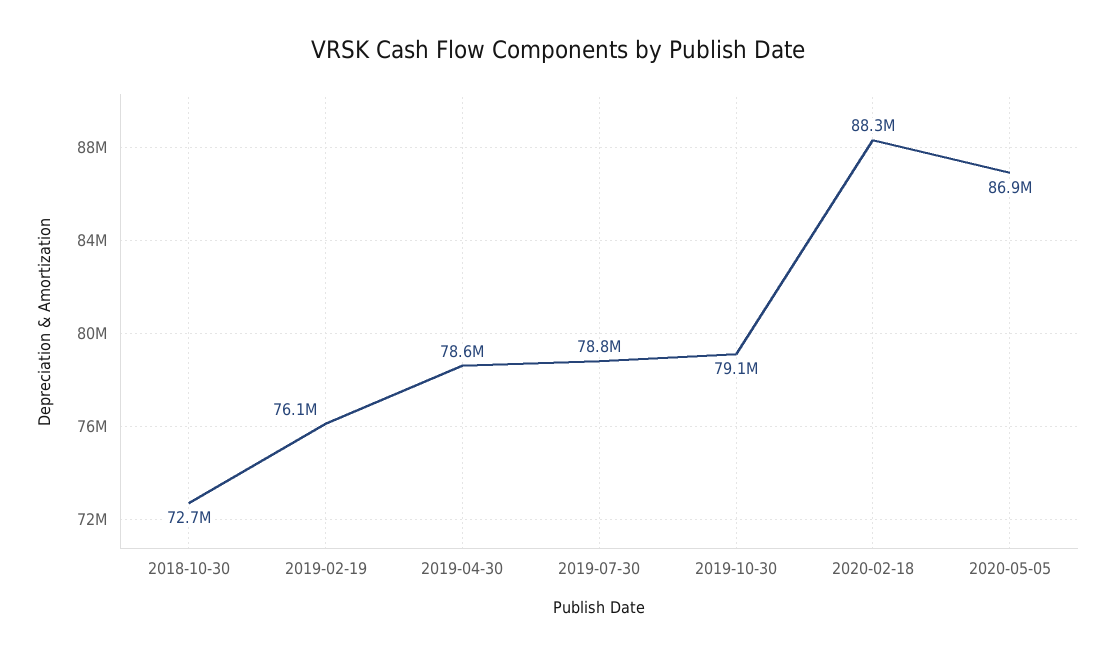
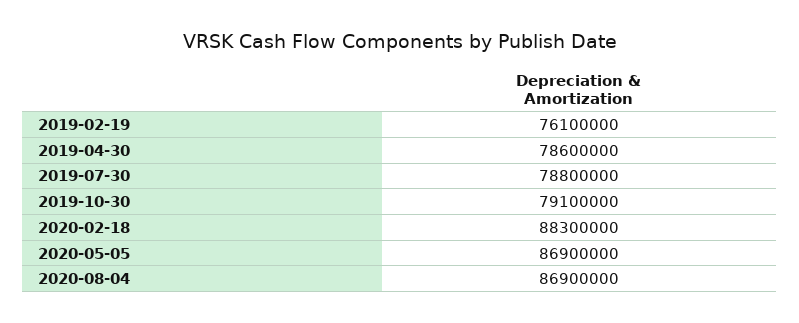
2018-10-30: 72700000 -> none
2020-08-04: none -> 86900000

